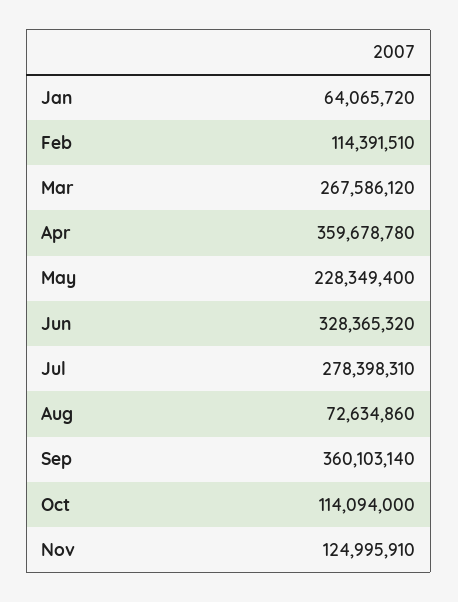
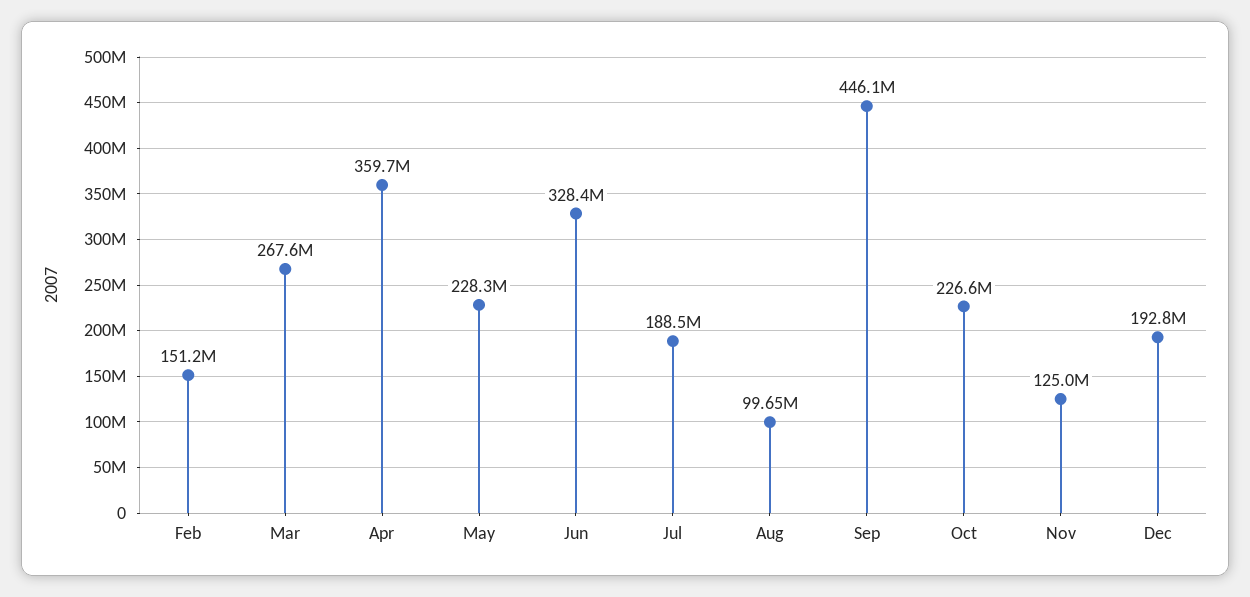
Jan: 64065720 -> none
Feb: 114391510 -> 151200000
Jul: 278398310 -> 188500000
Aug: 72634860 -> 99650000
Sep: 360103140 -> 446100000
Oct: 114094000 -> 226600000
Dec: none -> 192800000

